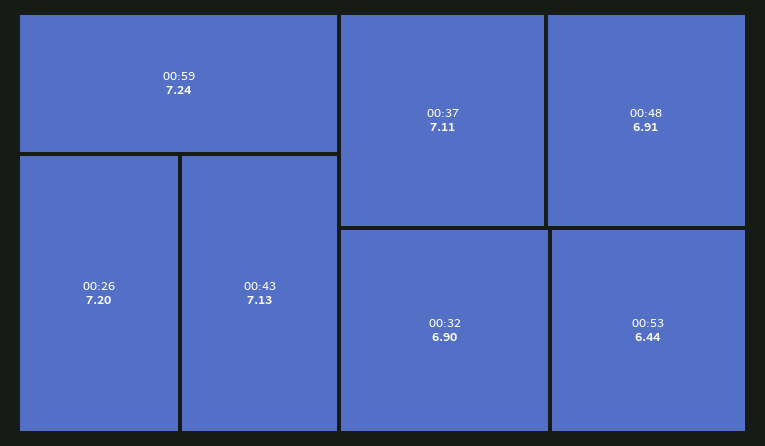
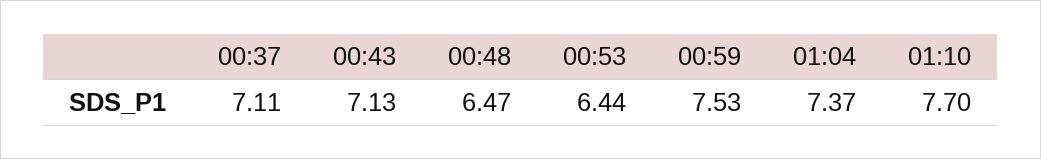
00:59: 7.24 -> 7.53
00:26: 7.2 -> none
00:48: 6.91 -> 6.47
00:32: 6.9 -> none
01:04: none -> 7.37
01:10: none -> 7.7

